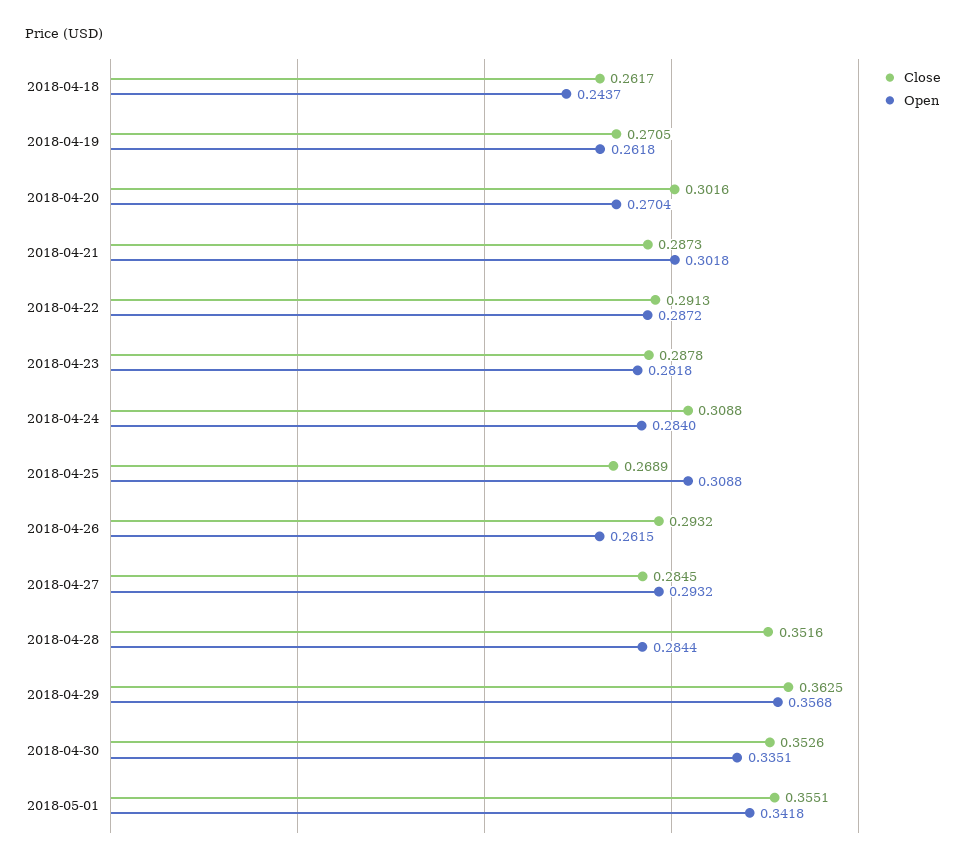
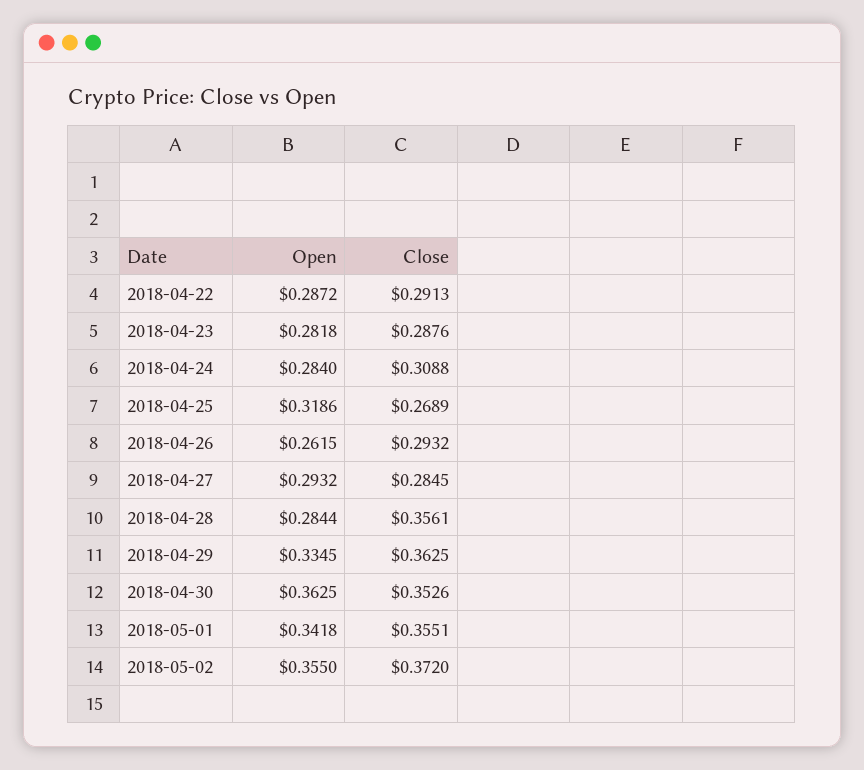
Close, 2018-04-18: 0.2617 -> none
Open, 2018-04-18: 0.2437 -> none
Close, 2018-04-19: 0.2705 -> none
Open, 2018-04-19: 0.2618 -> none
Close, 2018-04-20: 0.3016 -> none
Open, 2018-04-20: 0.2704 -> none
Close, 2018-04-21: 0.2873 -> none
Open, 2018-04-21: 0.3018 -> none
Close, 2018-04-23: 0.2878 -> 0.2876
Open, 2018-04-25: 0.3088 -> 0.3186
Close, 2018-04-28: 0.3516 -> 0.3561
Open, 2018-04-29: 0.3568 -> 0.3345
Open, 2018-04-30: 0.3351 -> 0.3625
Open, 2018-05-02: none -> 0.355
Close, 2018-05-02: none -> 0.372

